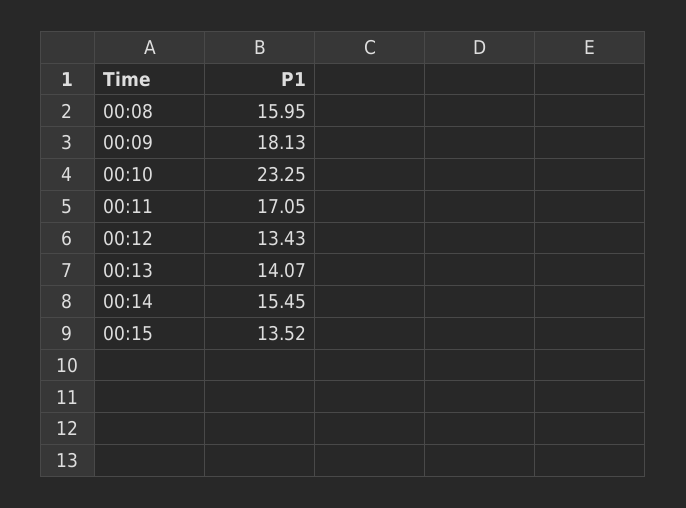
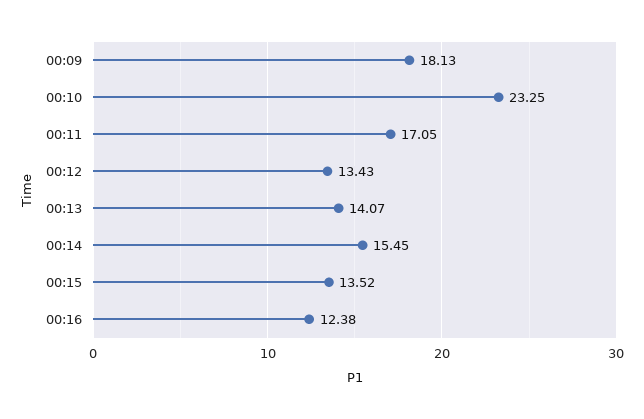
00:08: 15.95 -> none
00:16: none -> 12.38

